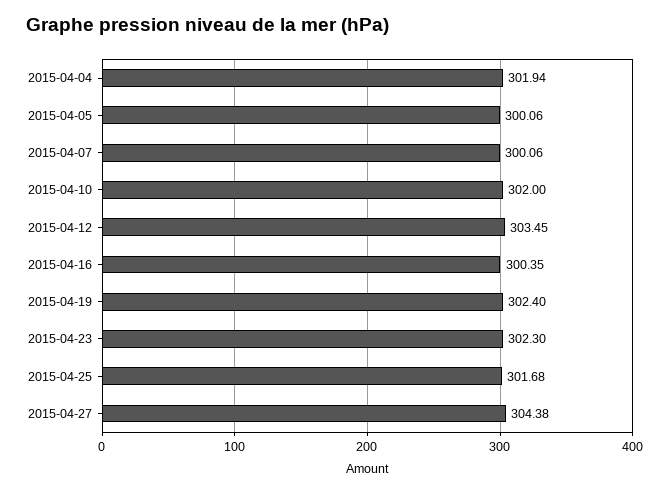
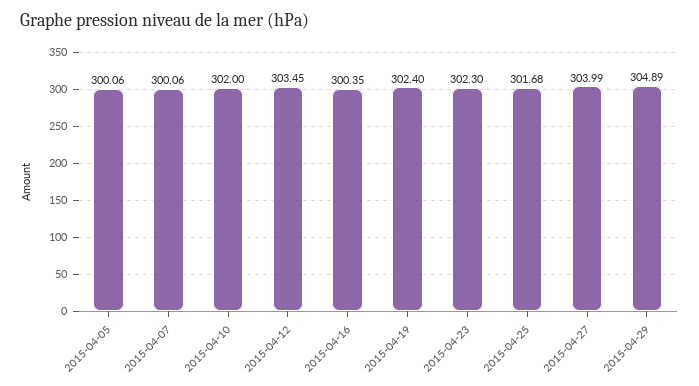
2015-04-04: 301.94 -> none
2015-04-27: 304.38 -> 303.99
2015-04-29: none -> 304.89

